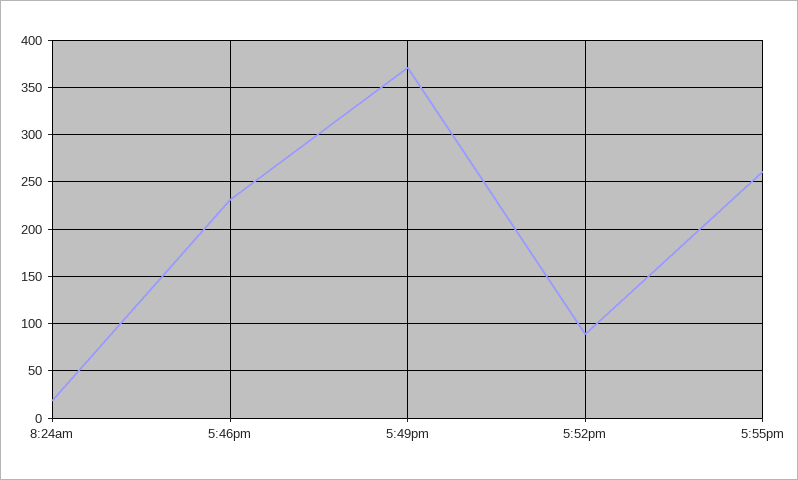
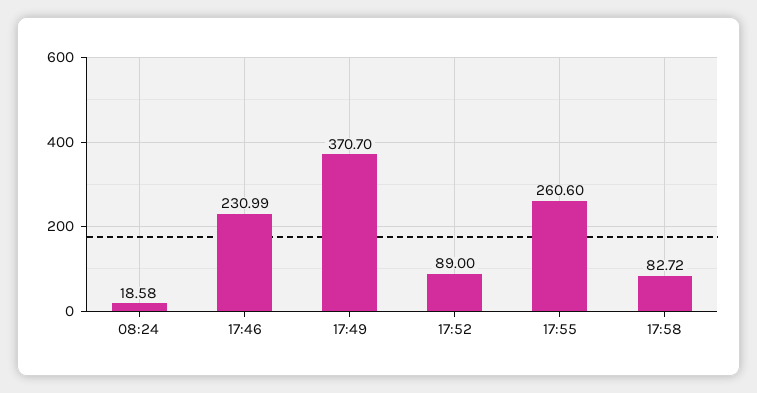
17:58: none -> 82.72

